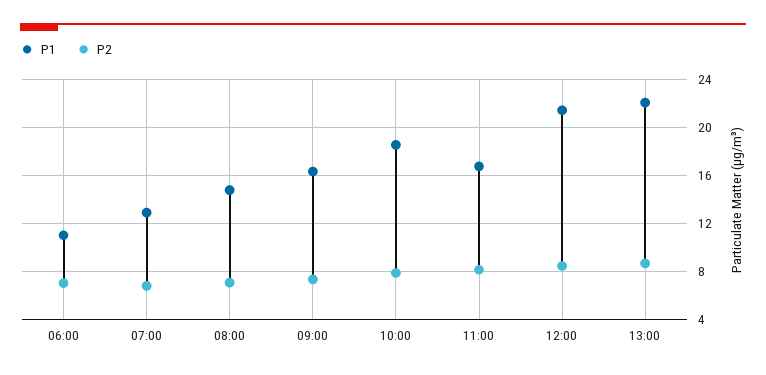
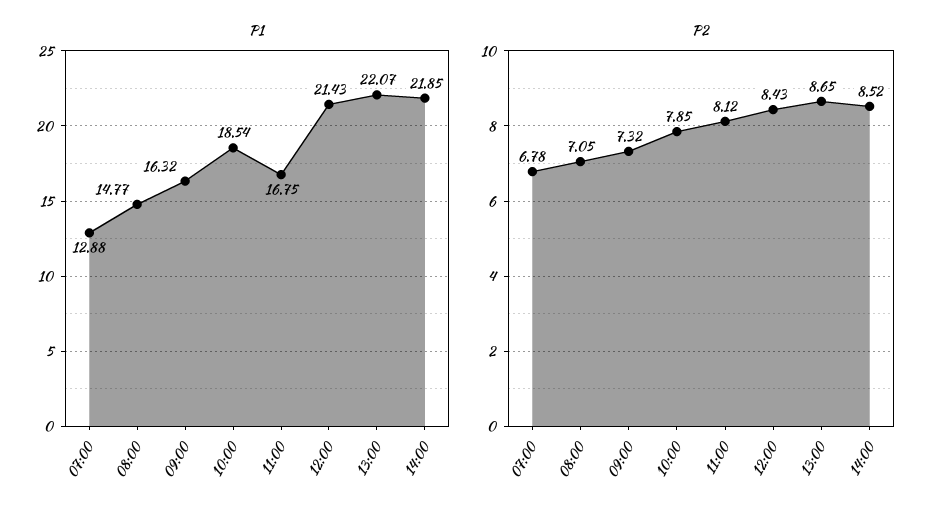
P1, 06:00: 11 -> none
P2, 06:00: 7 -> none
P1, 14:00: none -> 21.85
P2, 14:00: none -> 8.52

